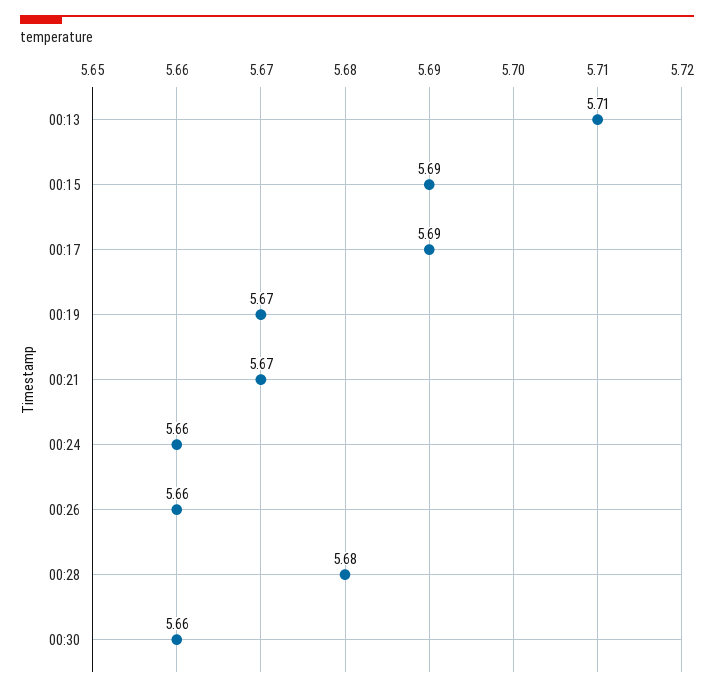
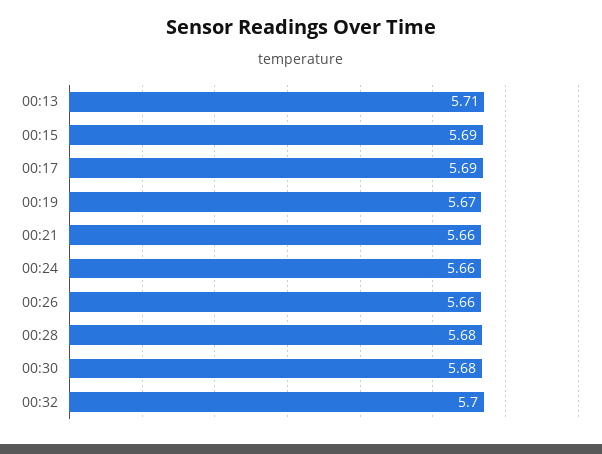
00:21: 5.67 -> 5.66
00:30: 5.66 -> 5.68
00:32: none -> 5.7

